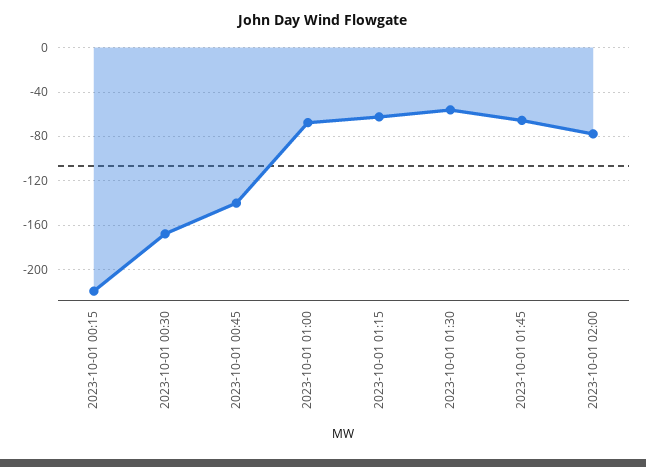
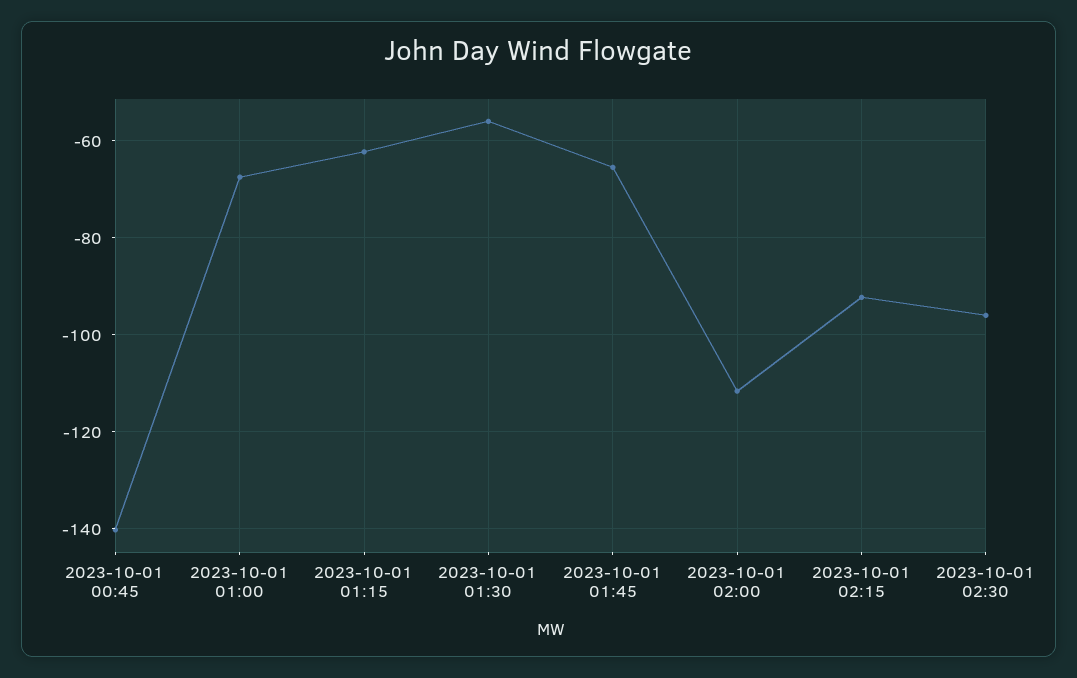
2023-10-01 00:15: -220 -> none
2023-10-01 00:30: -170 -> none
2023-10-01 02:00: -80 -> -112
2023-10-01 02:15: none -> -92
2023-10-01 02:30: none -> -96

